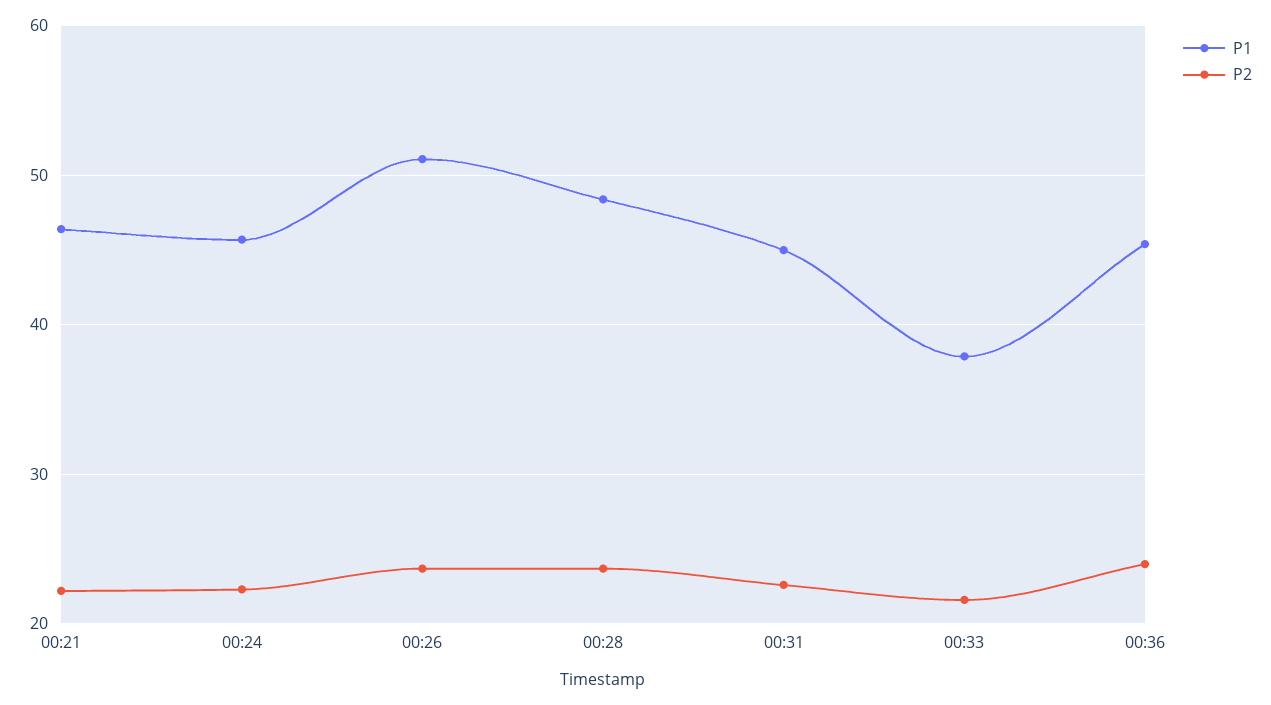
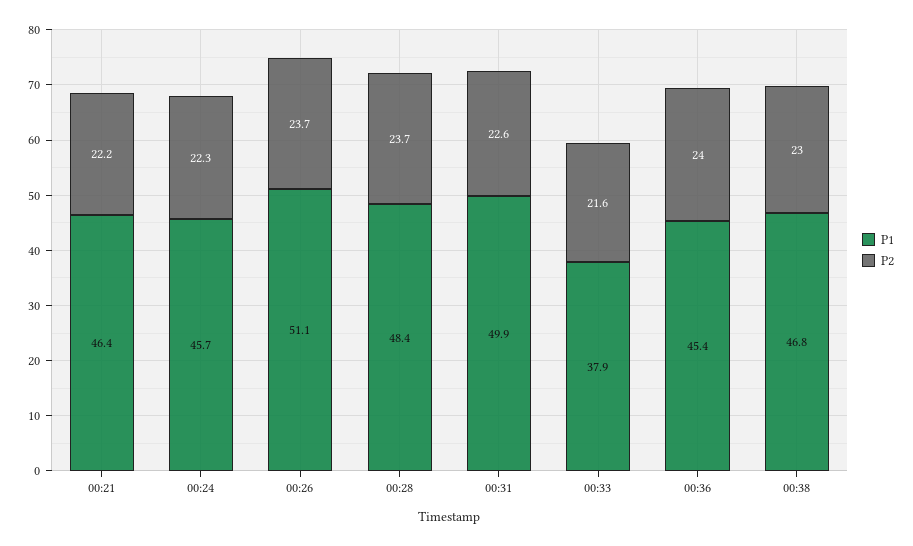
P1, 00:31: 45 -> 49.9
P1, 00:38: none -> 46.8
P2, 00:38: none -> 23

